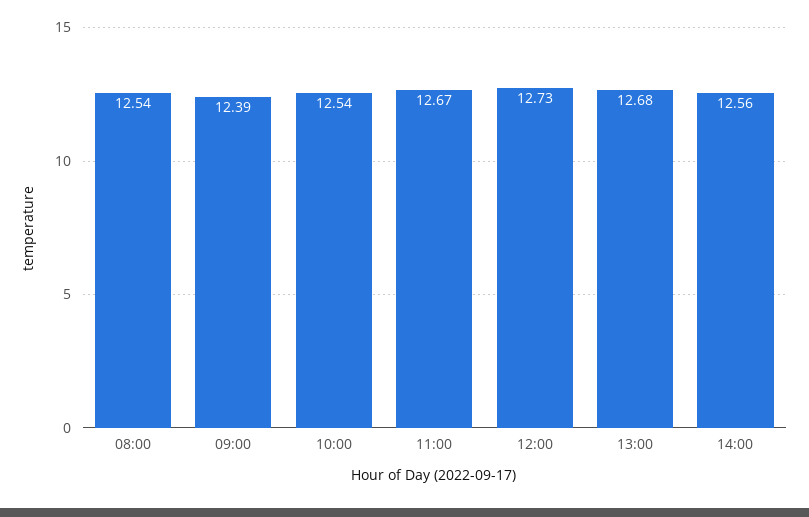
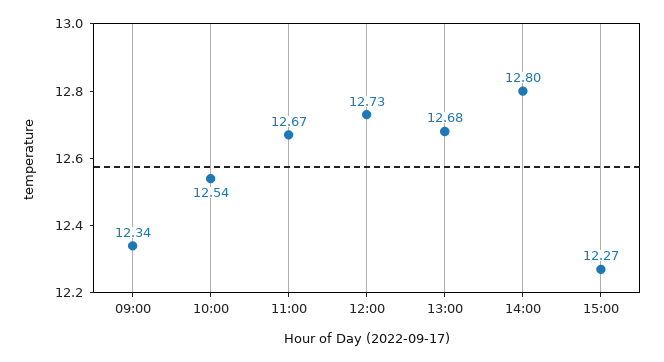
08:00: 12.54 -> none
09:00: 12.39 -> 12.34
14:00: 12.56 -> 12.8
15:00: none -> 12.27

